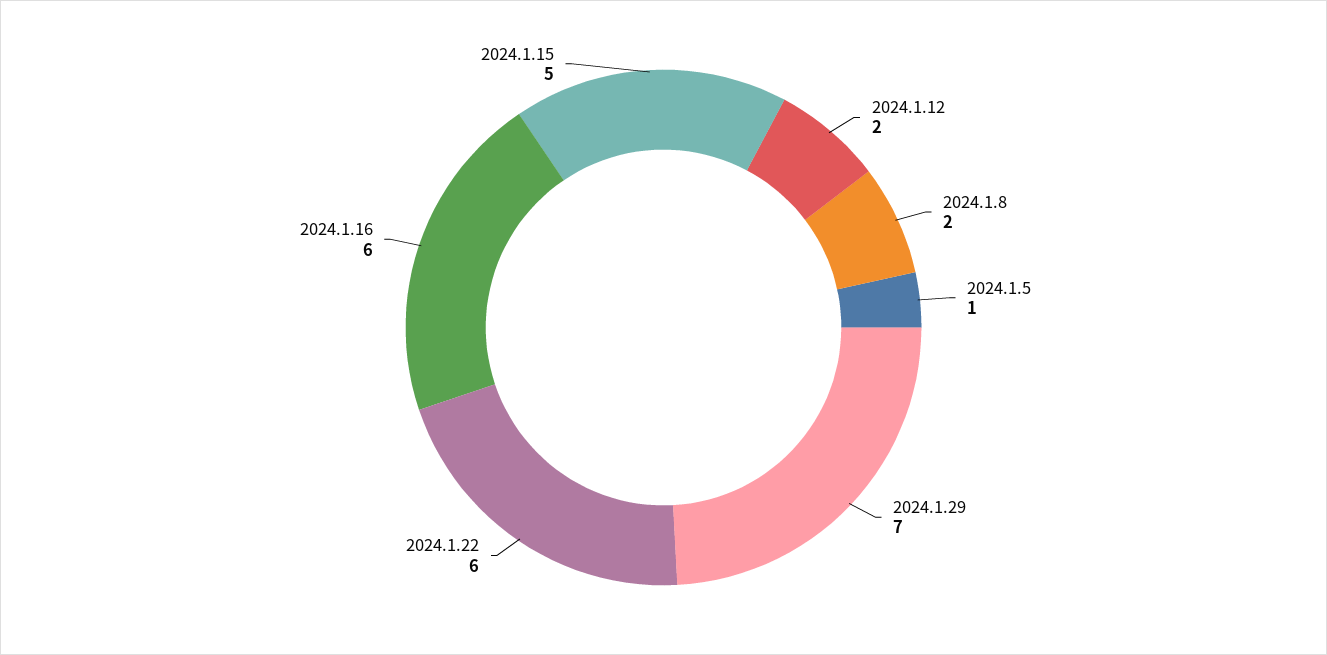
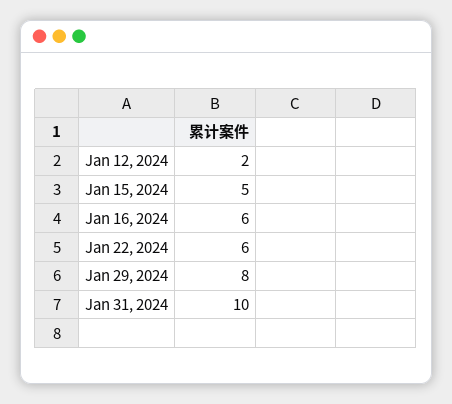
2024.1.8: 2 -> none
2024.1.5: 1 -> none
2024.1.29: 7 -> 8
Jan 31, 2024: none -> 10

